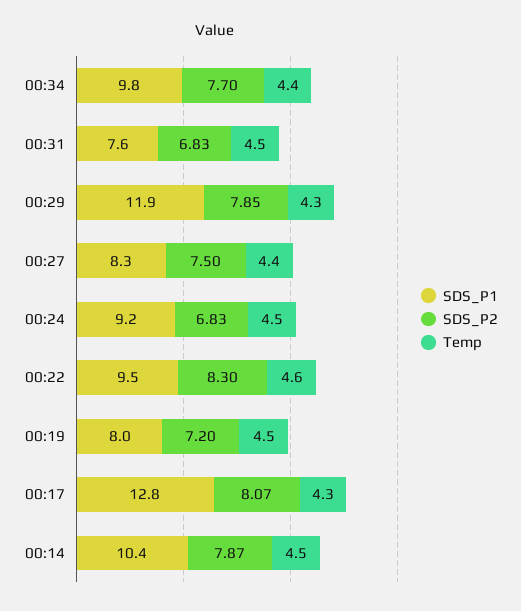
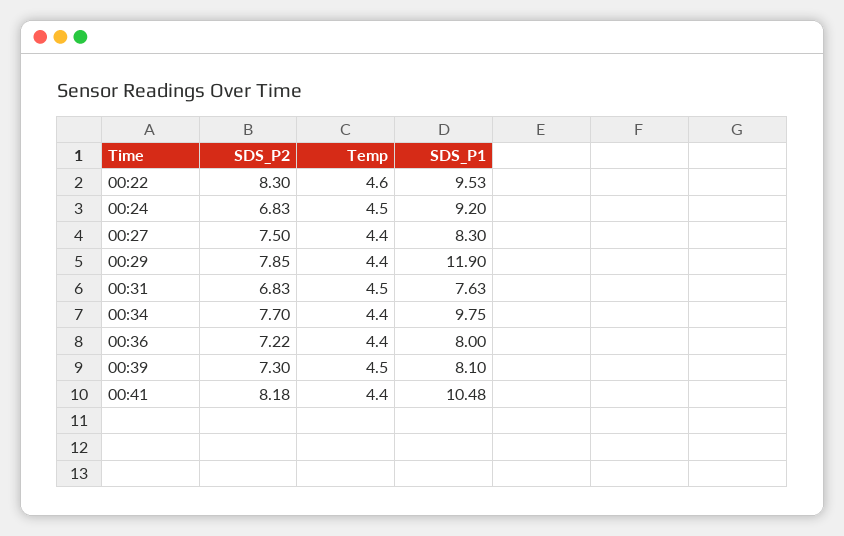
Temp, 00:29: 4.3 -> 4.4
SDS_P1, 00:19: 8 -> none
SDS_P2, 00:19: 7.2 -> none
Temp, 00:19: 4.5 -> none
SDS_P1, 00:17: 12.8 -> none
SDS_P2, 00:17: 8.07 -> none
Temp, 00:17: 4.3 -> none
SDS_P1, 00:14: 10.4 -> none
SDS_P2, 00:14: 7.87 -> none
Temp, 00:14: 4.5 -> none
SDS_P2, 00:36: none -> 7.22
Temp, 00:36: none -> 4.4
SDS_P1, 00:36: none -> 8
SDS_P2, 00:39: none -> 7.3
Temp, 00:39: none -> 4.5
SDS_P1, 00:39: none -> 8.1
SDS_P2, 00:41: none -> 8.18
Temp, 00:41: none -> 4.4
SDS_P1, 00:41: none -> 10.48

